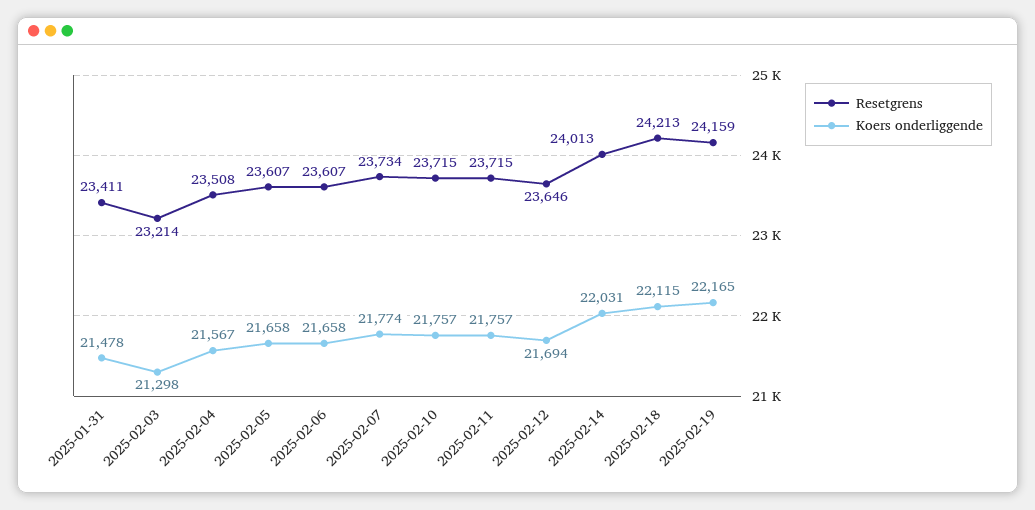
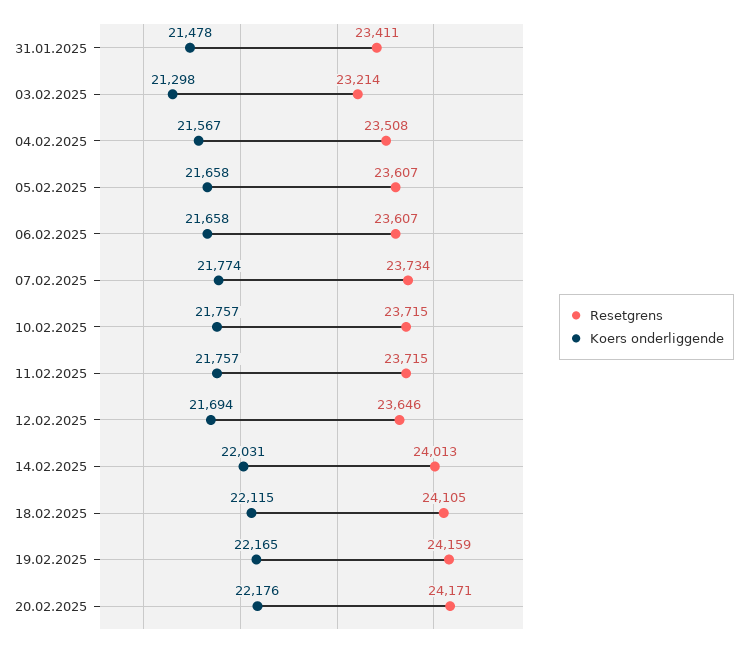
Resetgrens, 2025-02-18: 24213 -> 24105
Resetgrens, 20.02.2025: none -> 24171
Koers onderliggende, 20.02.2025: none -> 22176

